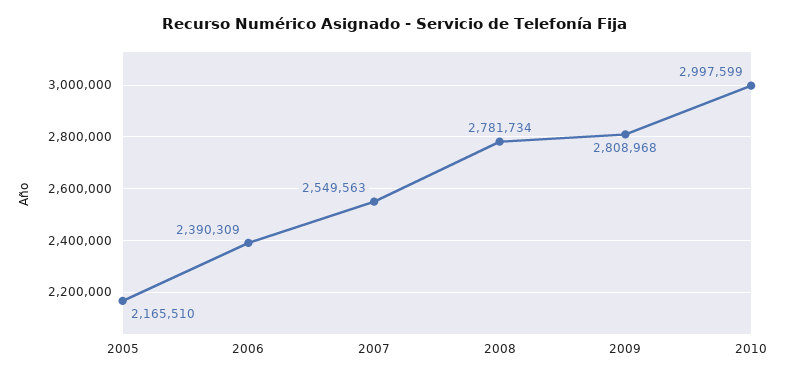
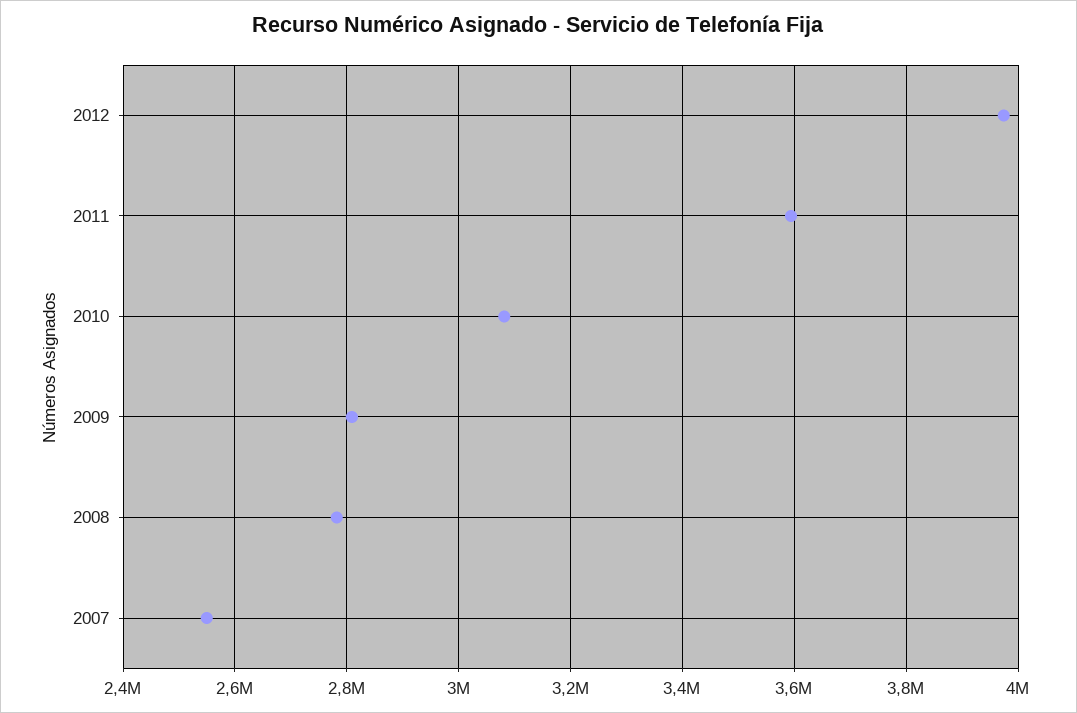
2005: 2165510 -> none
2006: 2390309 -> none
2010: 2997599 -> 3080000
2012: none -> 3980000
2011: none -> 3600000

